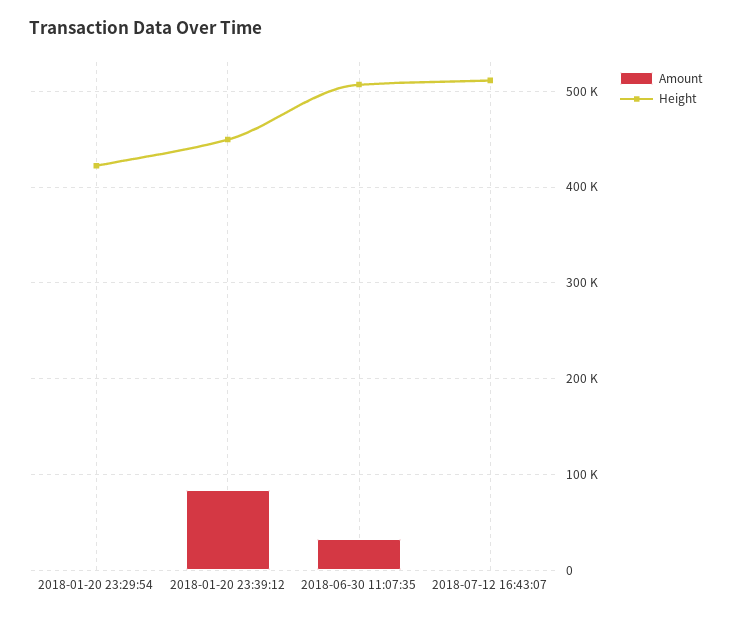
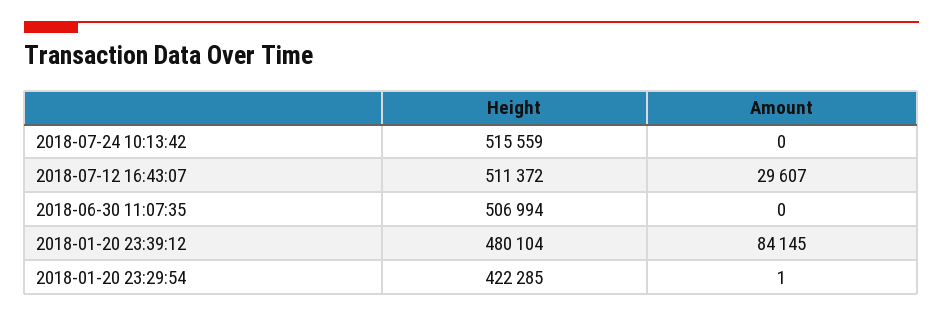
Height, 2018-01-20 23:39:12: 450000 -> 480104
Amount, 2018-06-30 11:07:35: 30000 -> 0
Amount, 2018-07-12 16:43:07: 0 -> 29607
Height, 2018-07-24 10:13:42: none -> 515559
Amount, 2018-07-24 10:13:42: none -> 0

